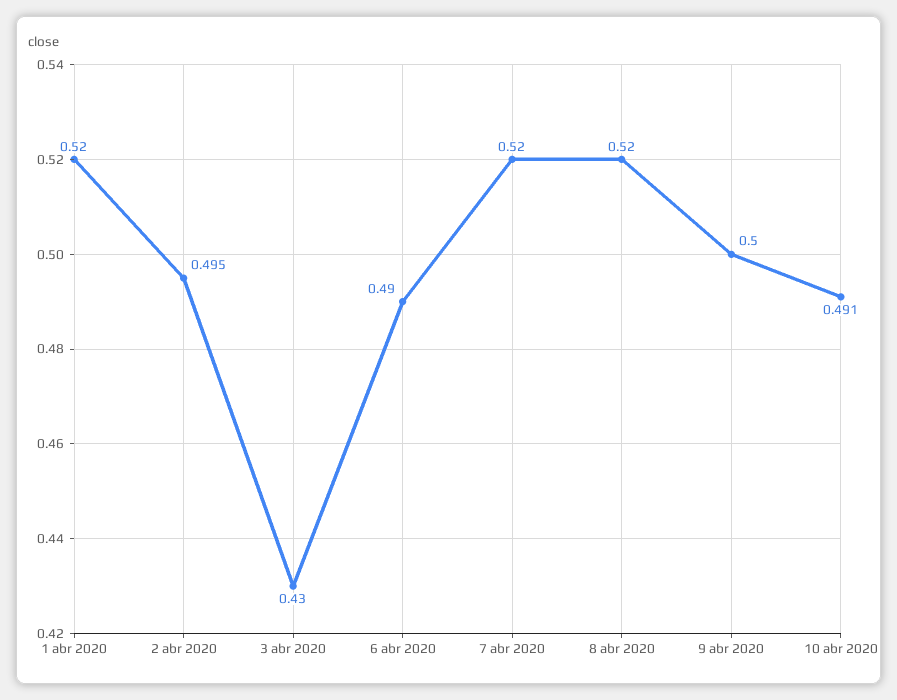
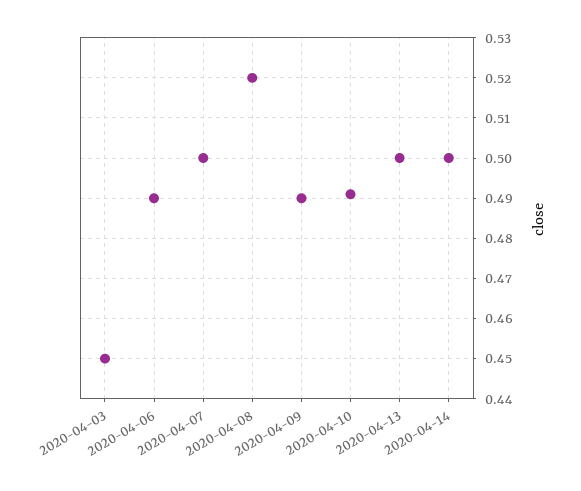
1 abr 2020: 0.52 -> none
2 abr 2020: 0.495 -> none
3 abr 2020: 0.43 -> 0.45
7 abr 2020: 0.52 -> 0.5
9 abr 2020: 0.5 -> 0.49
2020-04-13: none -> 0.5
2020-04-14: none -> 0.5

